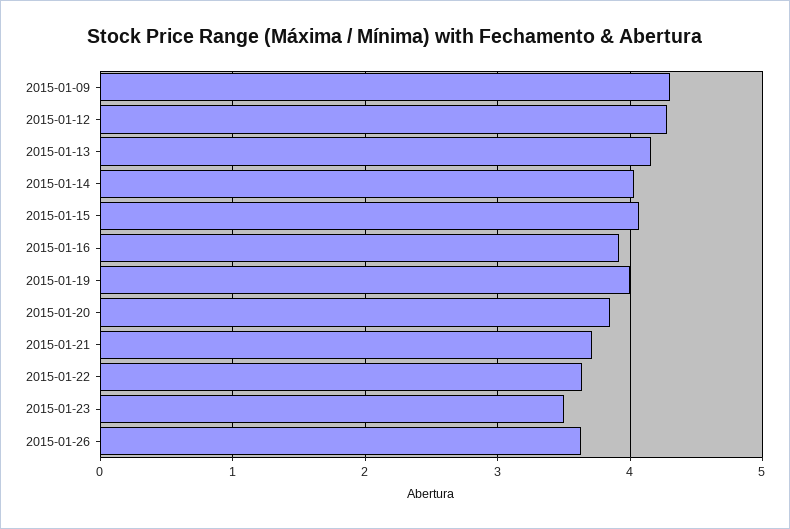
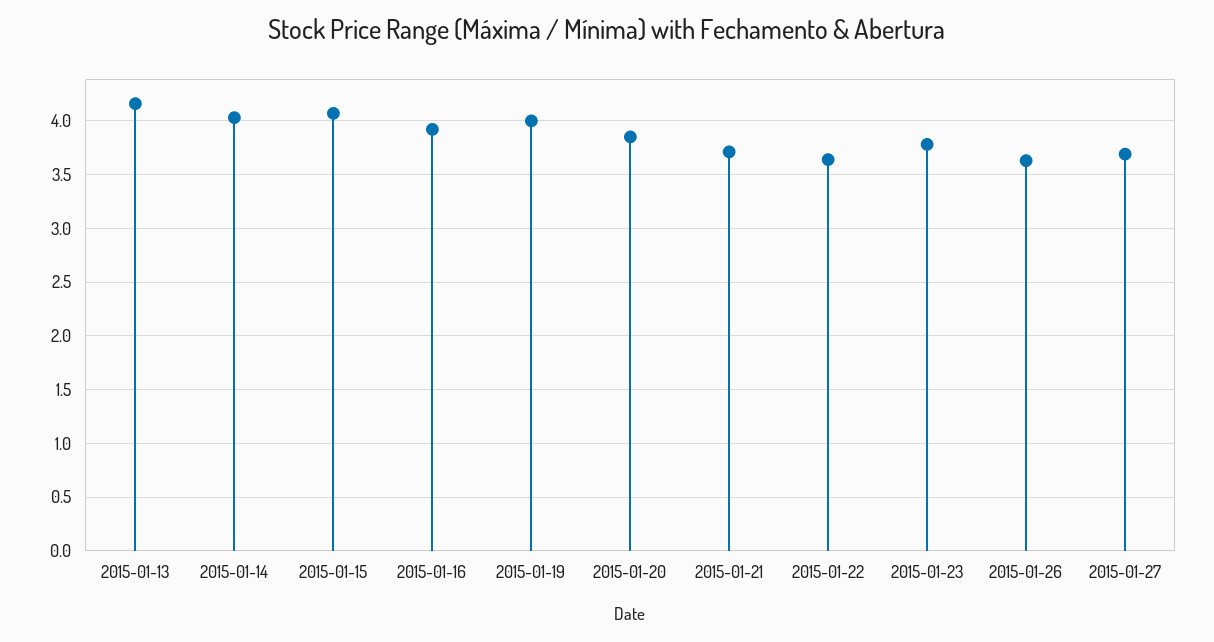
2015-01-09: 4.3 -> none
2015-01-12: 4.3 -> none
2015-01-23: 3.5 -> 3.8
2015-01-27: none -> 3.7

